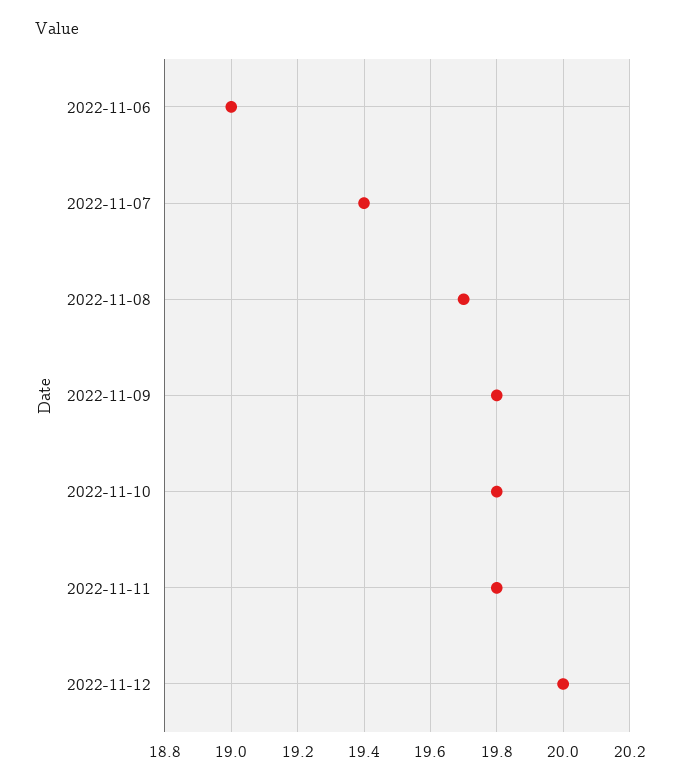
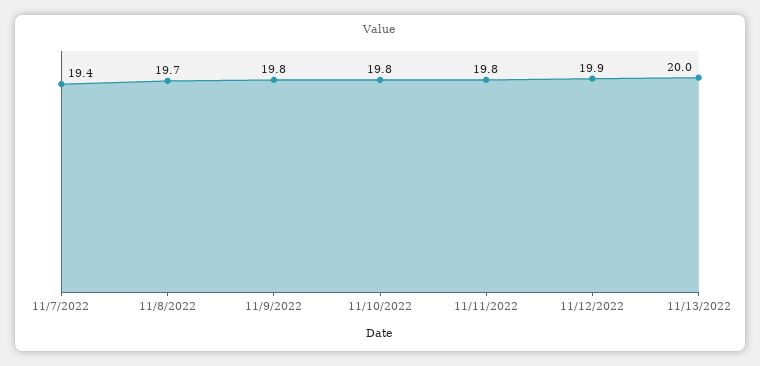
2022-11-06: 19 -> none
2022-11-12: 20 -> 19.9
11/13/2022: none -> 20

